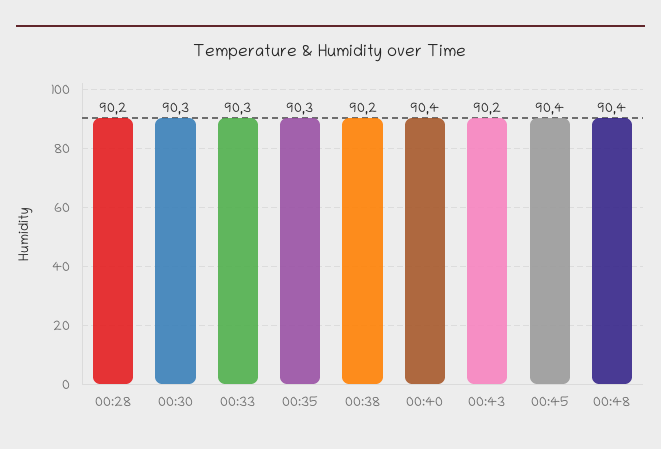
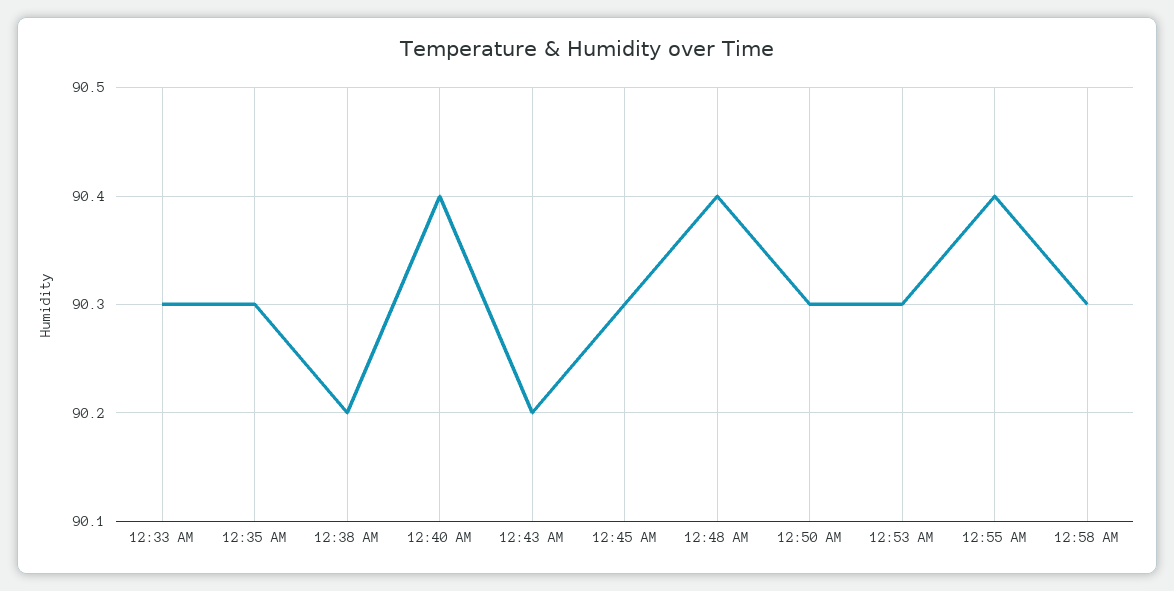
00:28: 90.2 -> none
00:30: 90.3 -> none
00:45: 90.4 -> 90.3
12:50 AM: none -> 90.3
12:53 AM: none -> 90.3
12:55 AM: none -> 90.4
12:58 AM: none -> 90.3

